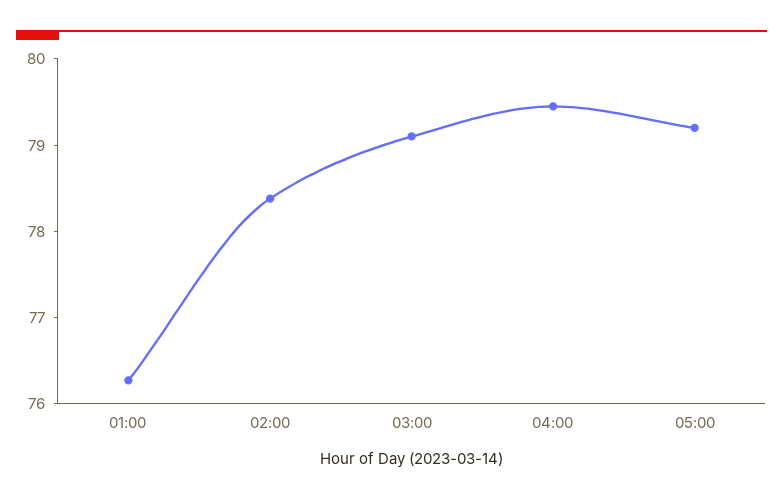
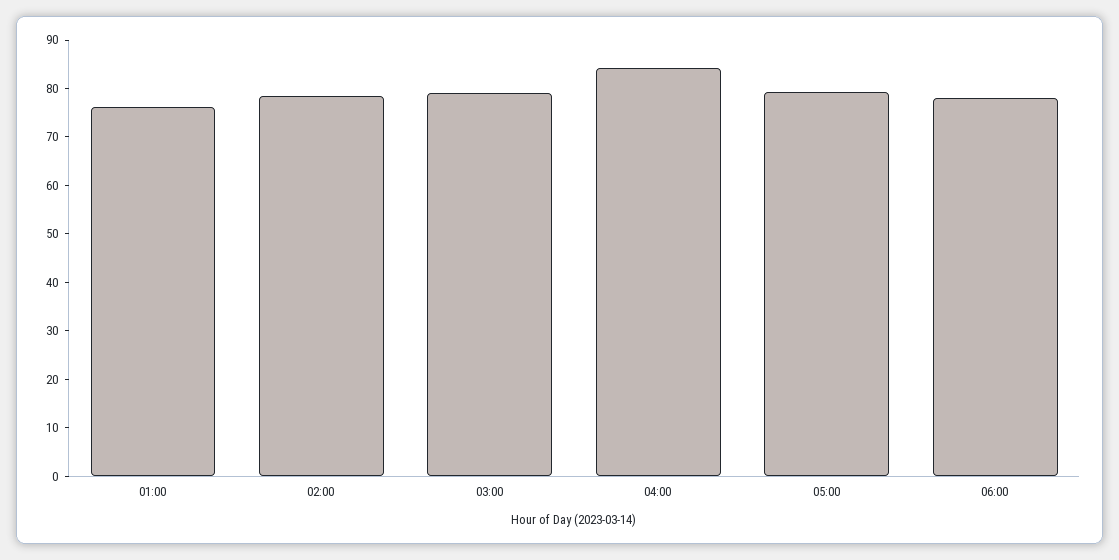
04:00: 79.4 -> 84
06:00: none -> 78

